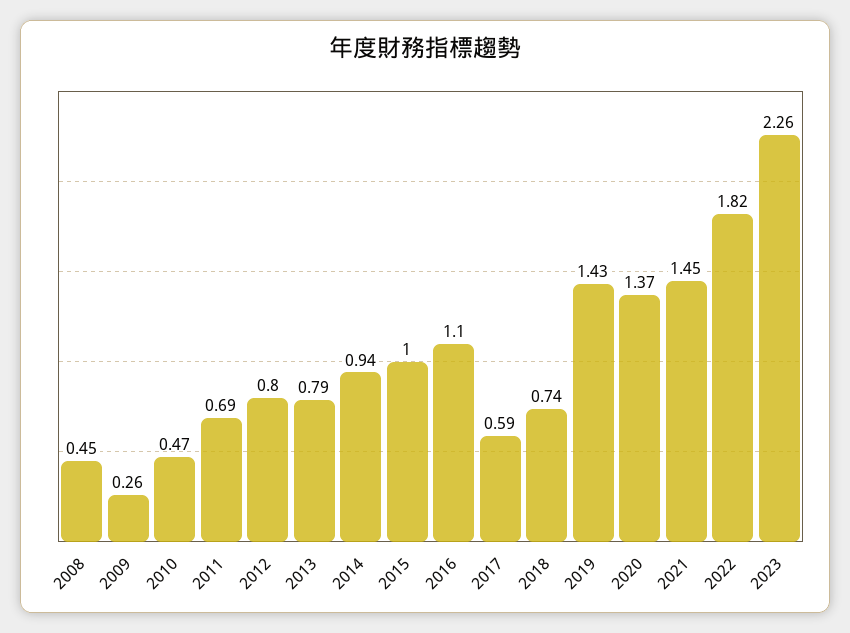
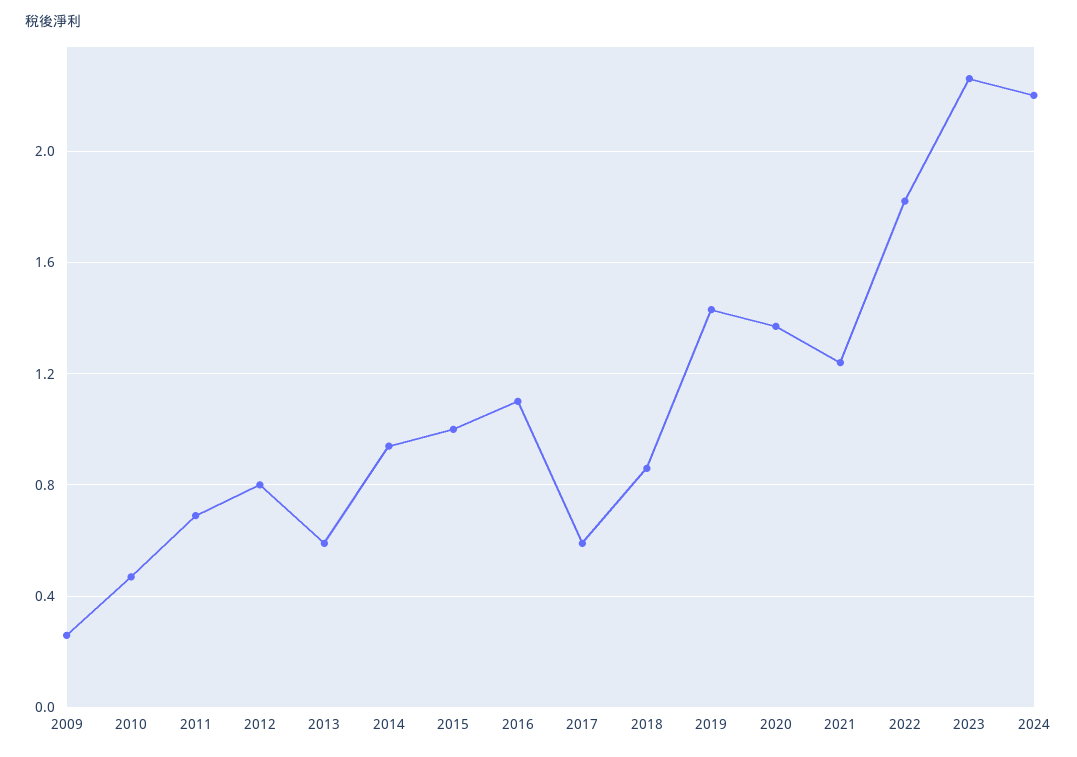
2008: 0.45 -> none
2013: 0.79 -> 0.6
2018: 0.74 -> 0.85
2021: 1.45 -> 1.25
2024: none -> 2.2

